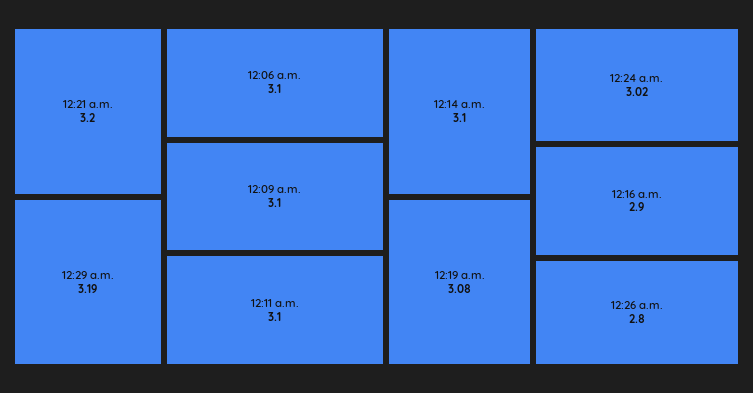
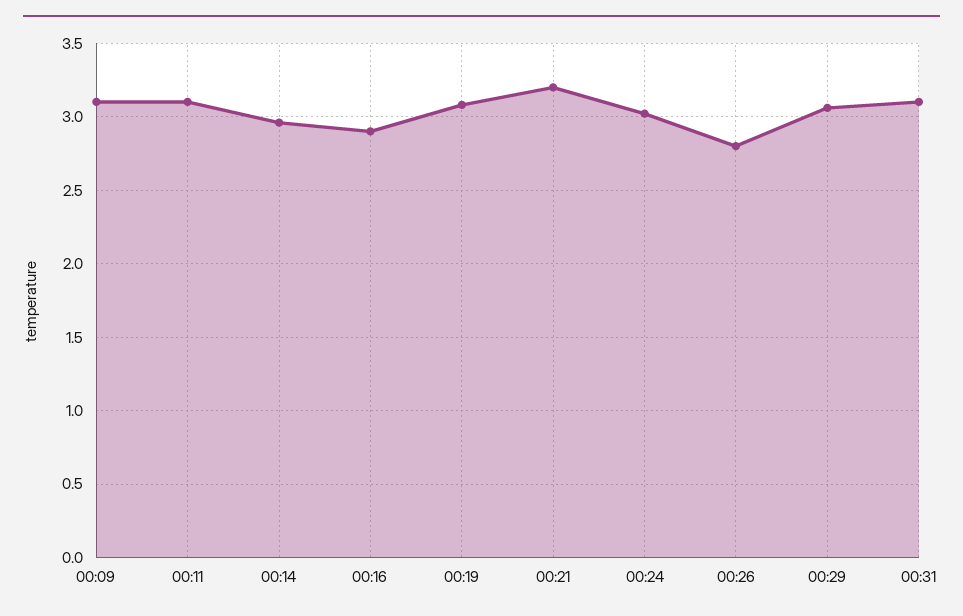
12:29 a.m.: 3.19 -> 3.05
12:06 a.m.: 3.1 -> none
12:14 a.m.: 3.1 -> 2.95
00:31: none -> 3.1

